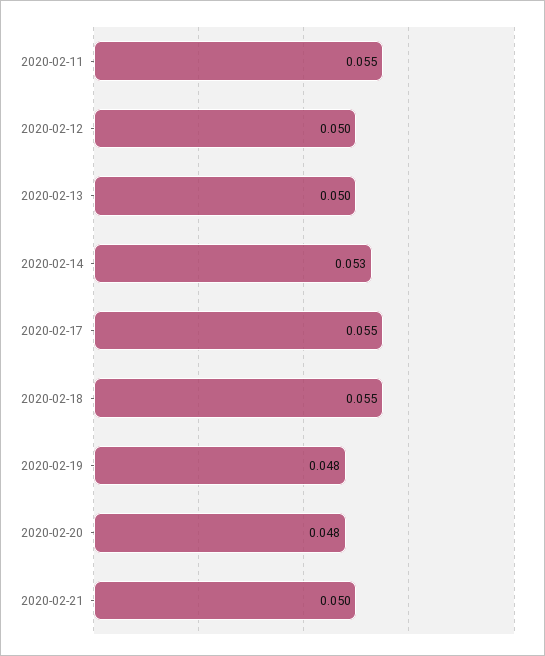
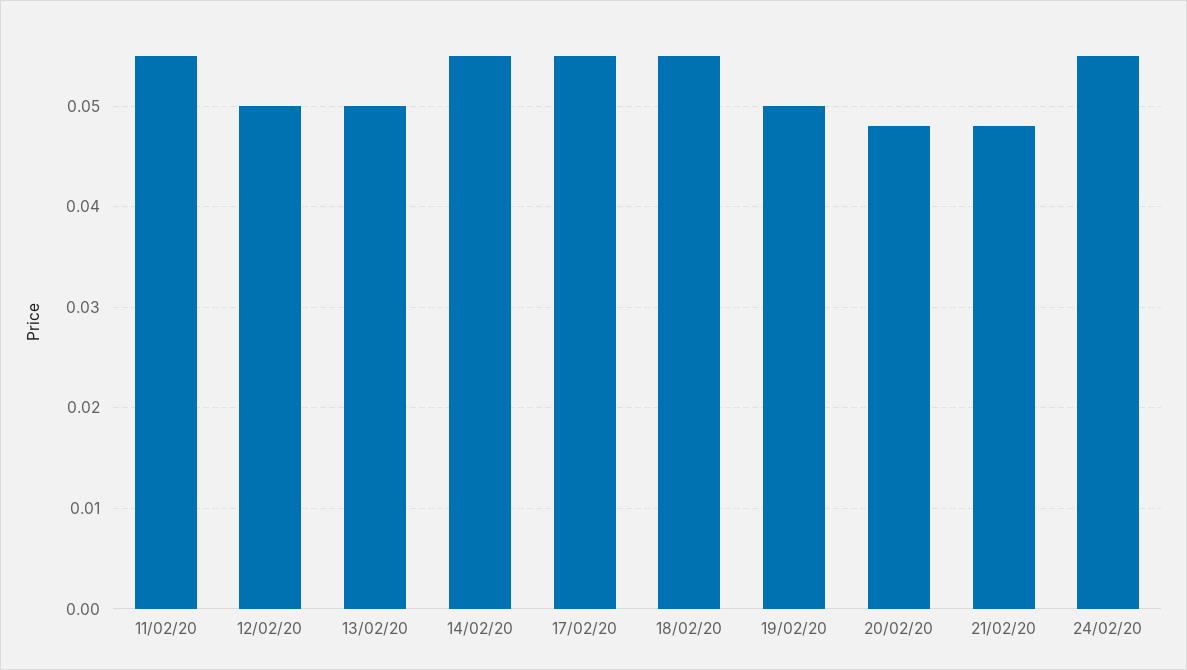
2020-02-14: 0.053 -> 0.055
2020-02-19: 0.048 -> 0.05
2020-02-21: 0.05 -> 0.048
24/02/20: none -> 0.055

